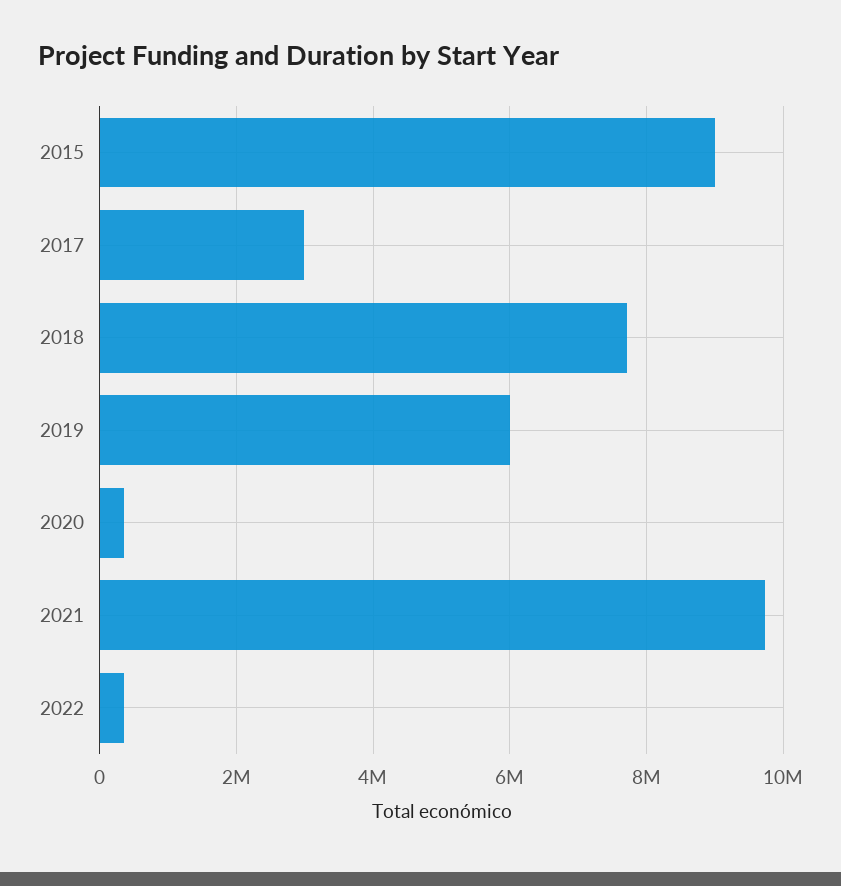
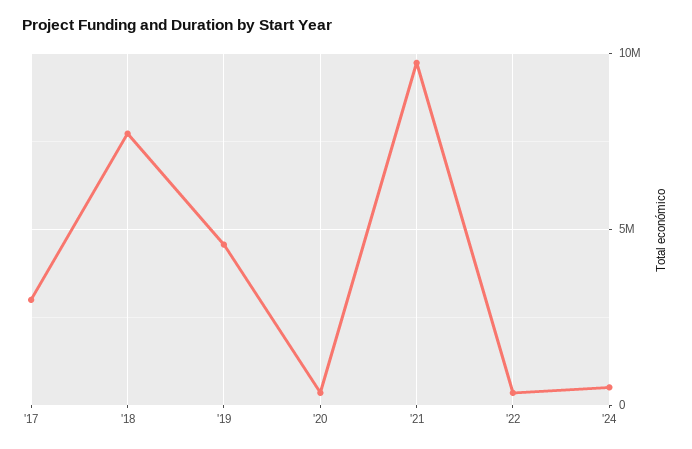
2015: 9000000 -> none
2019: 6000000 -> 4500000
'24: none -> 500000

